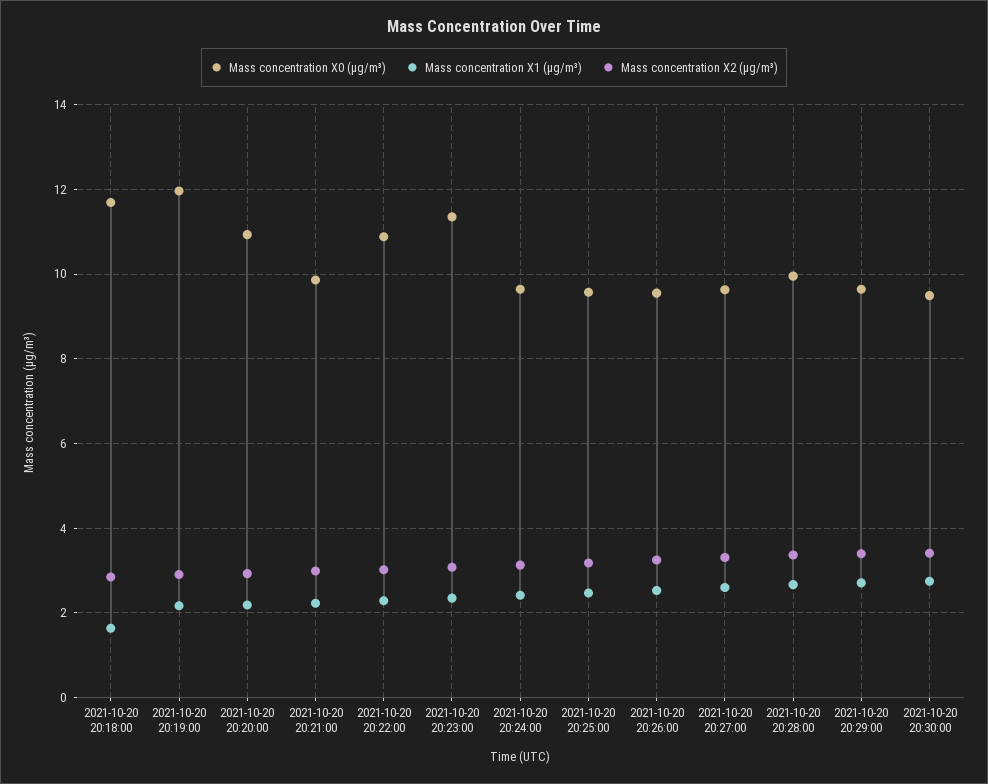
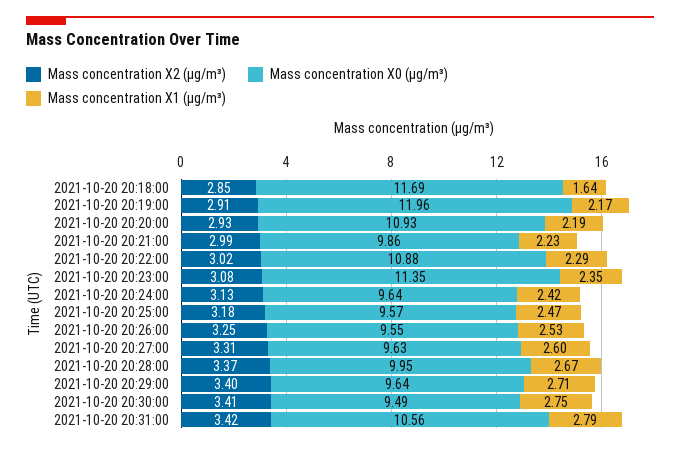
Mass concentration X2 (μg/m³), 2021-10-20 20:31:00: none -> 3.42
Mass concentration X0 (μg/m³), 2021-10-20 20:31:00: none -> 10.56
Mass concentration X1 (μg/m³), 2021-10-20 20:31:00: none -> 2.79

